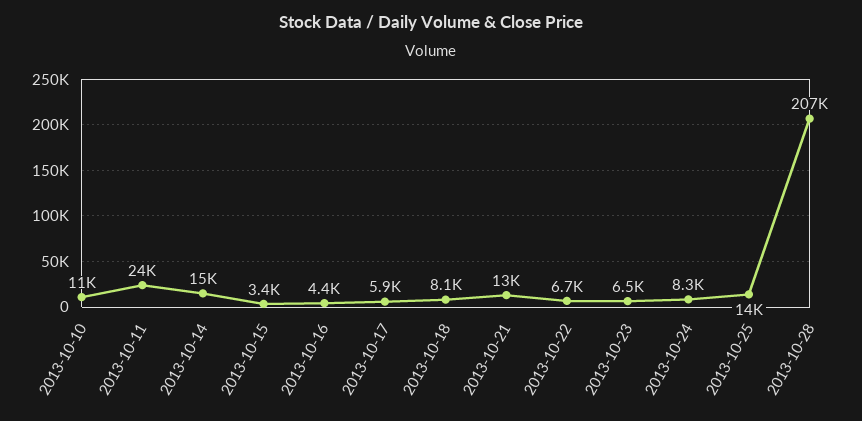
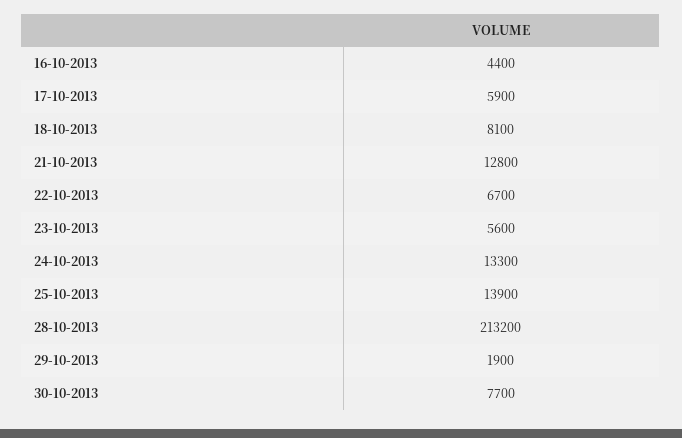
2013-10-10: 11000 -> none
2013-10-11: 24000 -> none
2013-10-14: 15000 -> none
2013-10-15: 3400 -> none
2013-10-23: 6500 -> 5600
2013-10-24: 8300 -> 13300
2013-10-28: 207000 -> 213200
29-10-2013: none -> 1900
30-10-2013: none -> 7700

